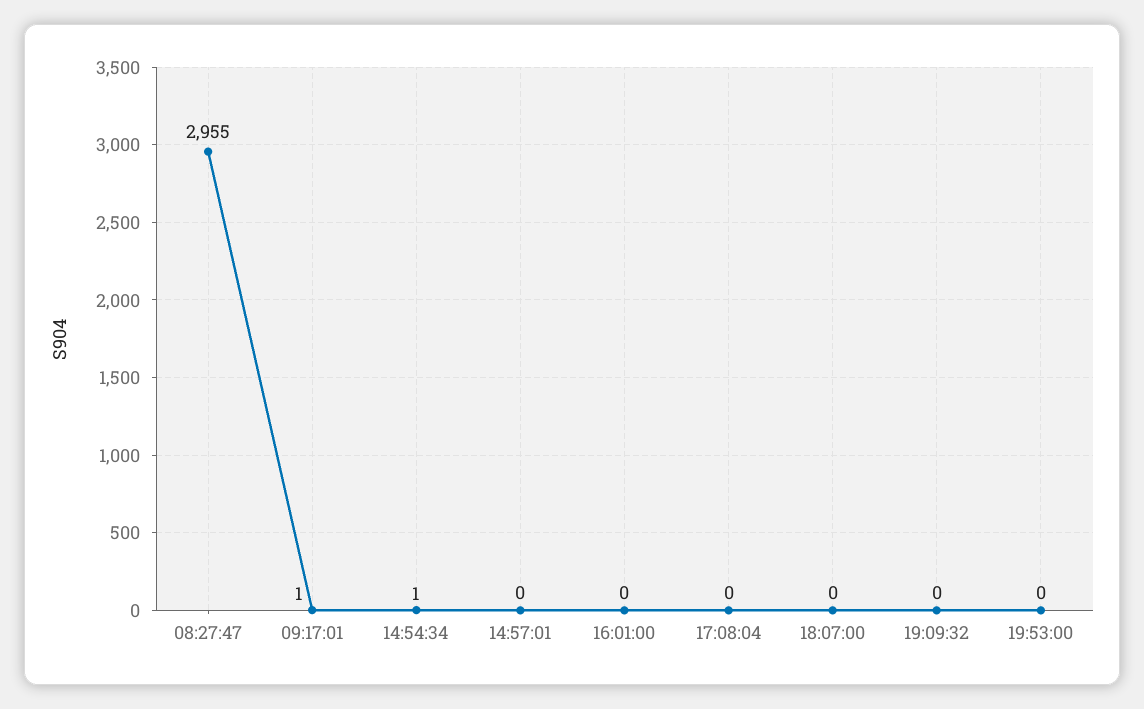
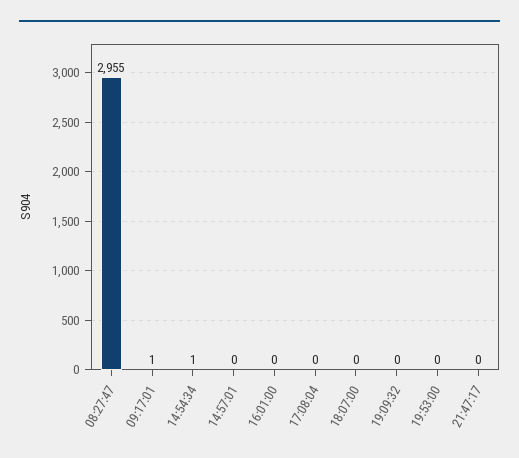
21:47:17: none -> 0

